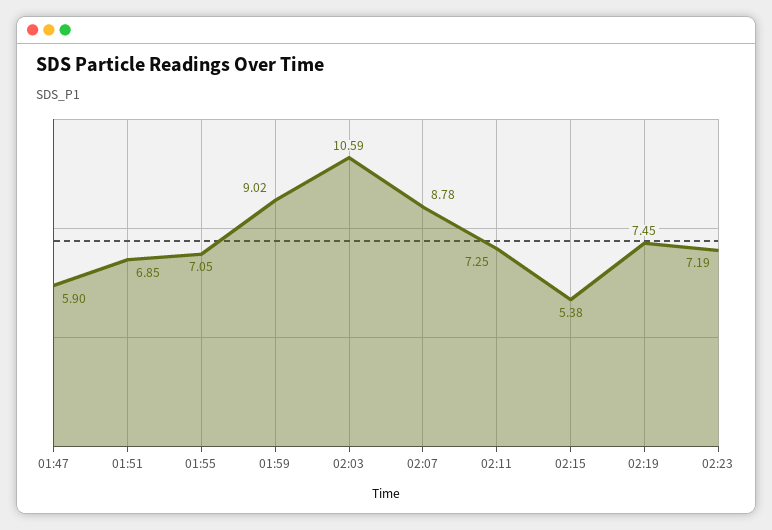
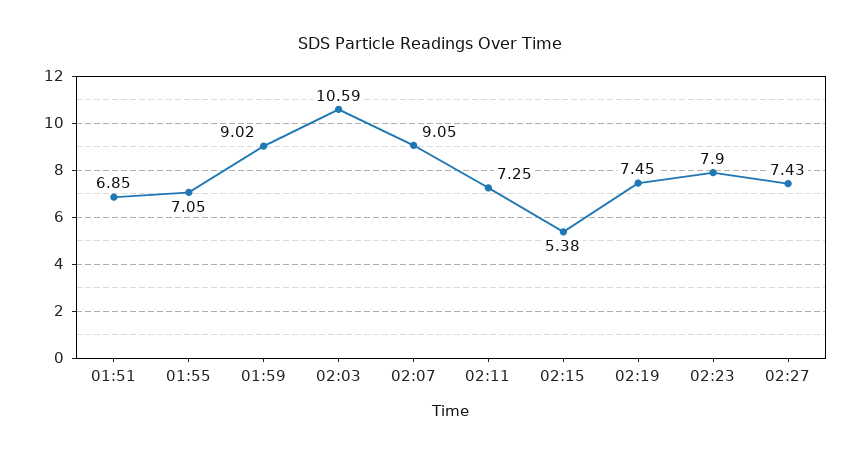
01:47: 5.9 -> none
02:07: 8.78 -> 9.05
02:23: 7.19 -> 7.9
02:27: none -> 7.43

